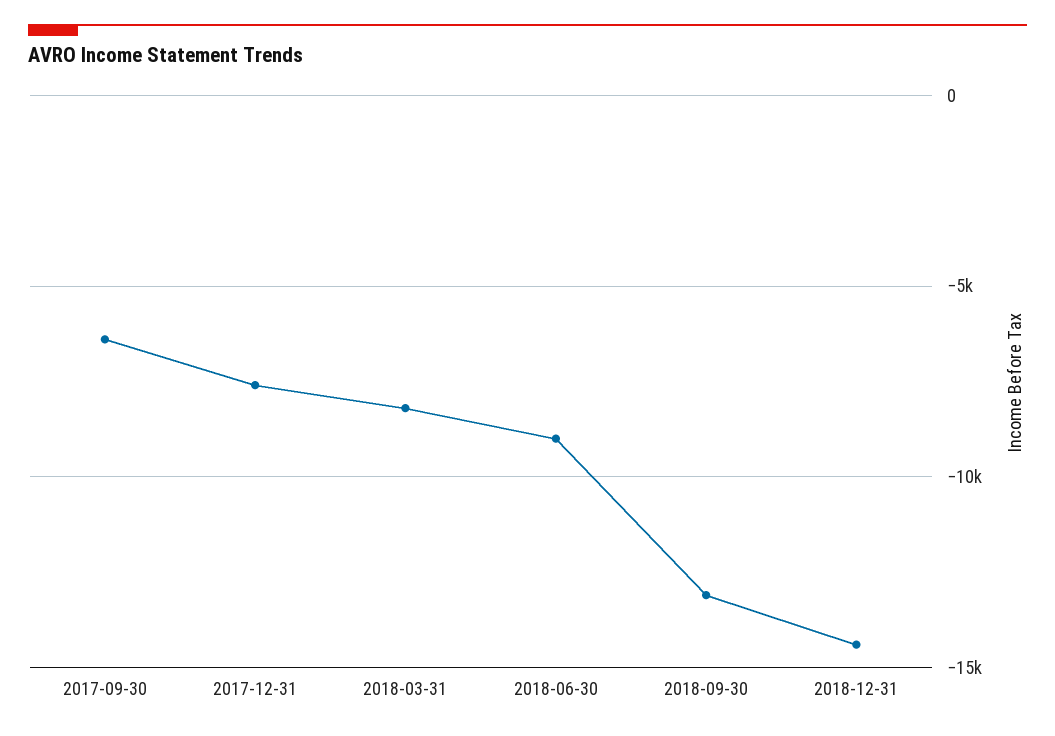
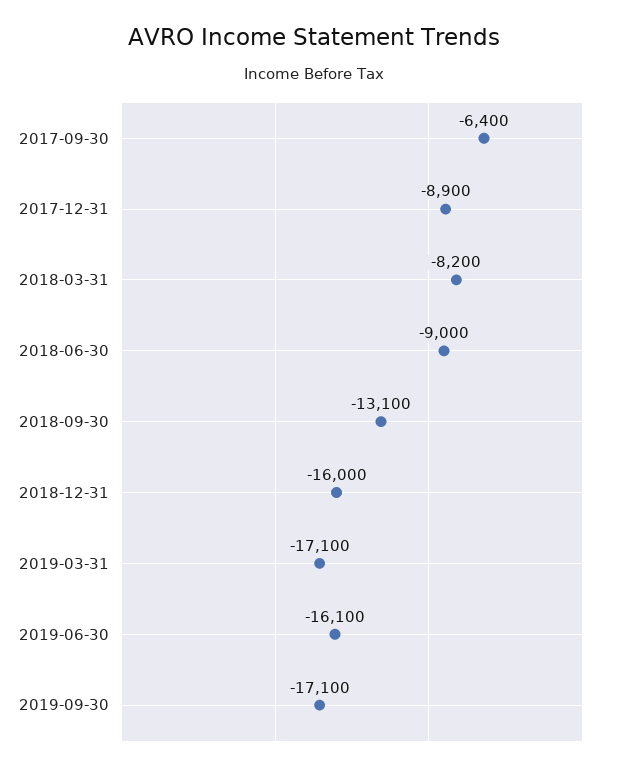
2017-12-31: -7500 -> -8900
2018-12-31: -14500 -> -16000
2019-03-31: none -> -17100
2019-06-30: none -> -16100
2019-09-30: none -> -17100

